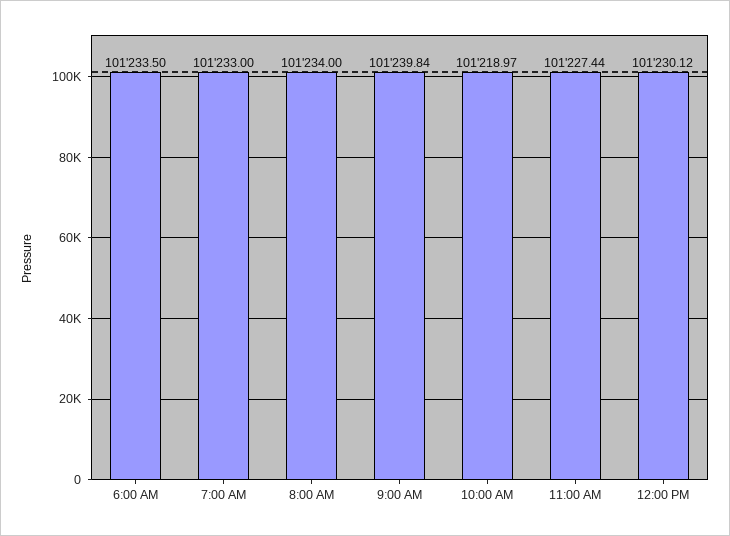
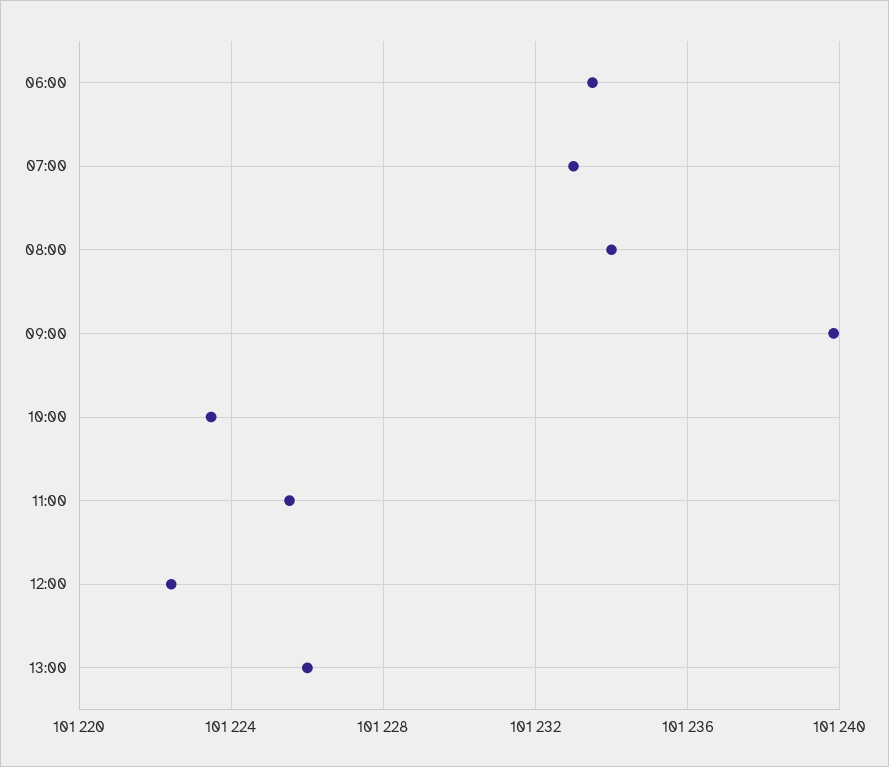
10:00 AM: 101218.97 -> 101223.5
11:00 AM: 101227.44 -> 101225.5
12:00 PM: 101230.12 -> 101222.5
13:00: none -> 101226

